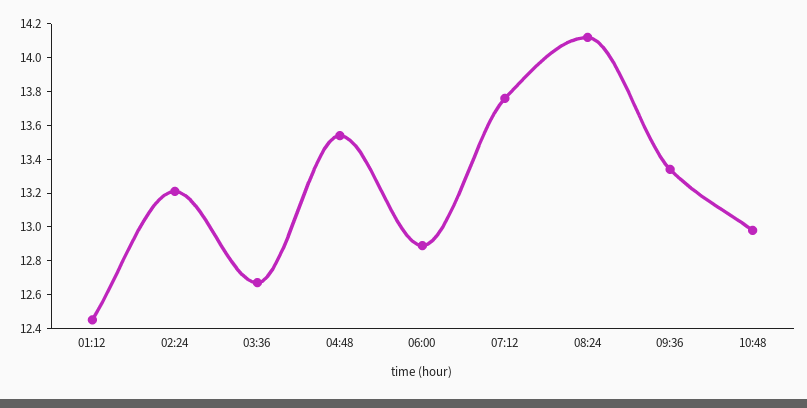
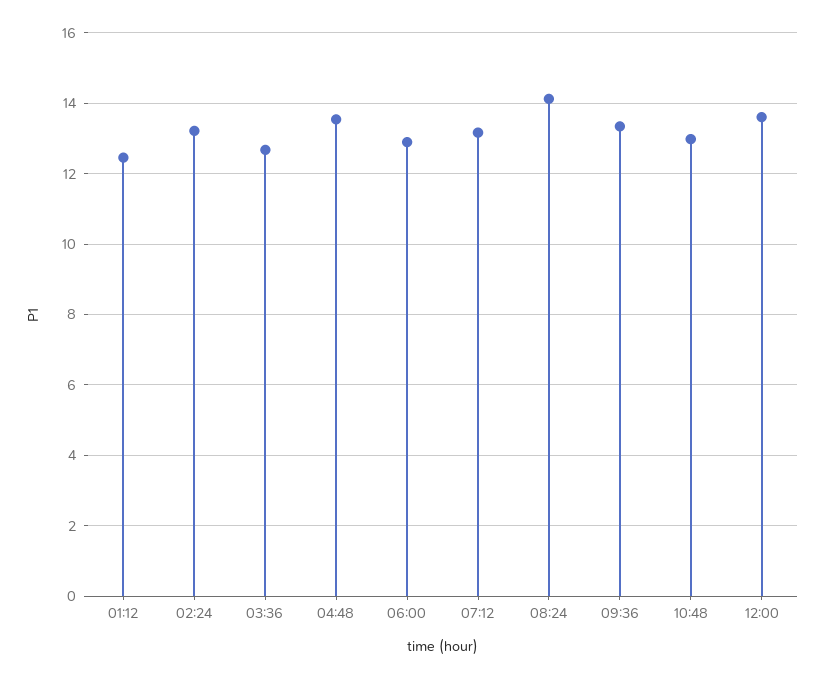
07:12: 13.75 -> 13.2
12:00: none -> 13.6

